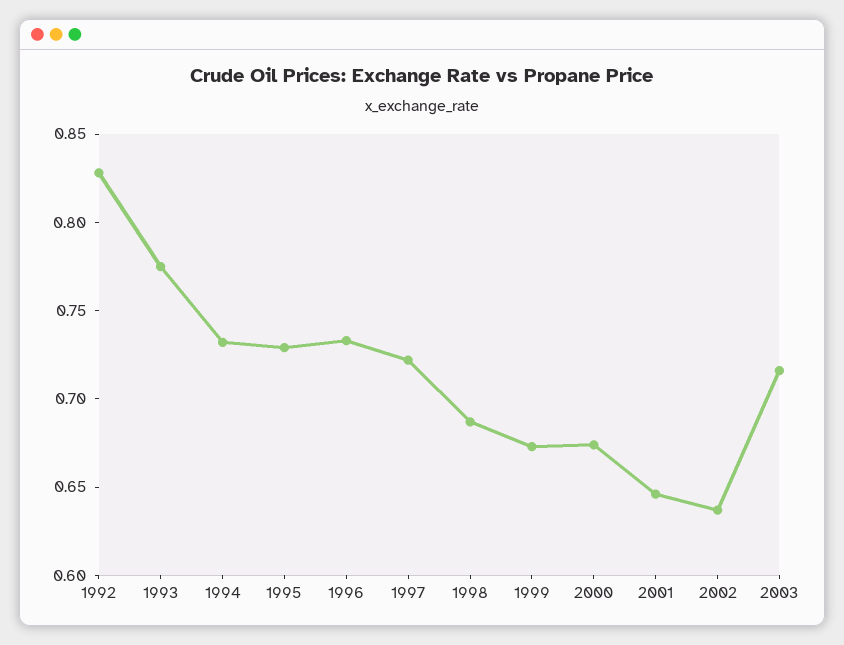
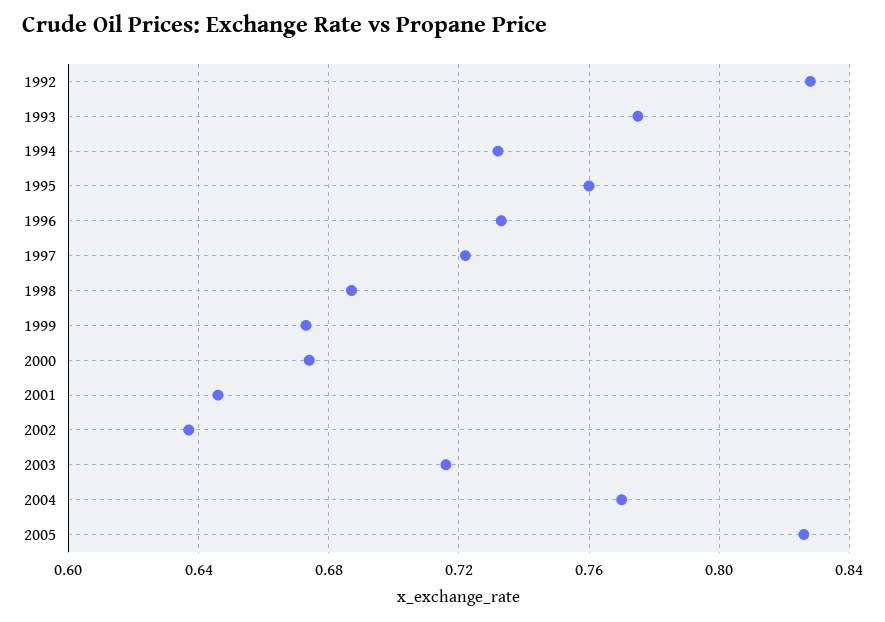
1995: 0.73 -> 0.76
2004: none -> 0.77
2005: none -> 0.825

